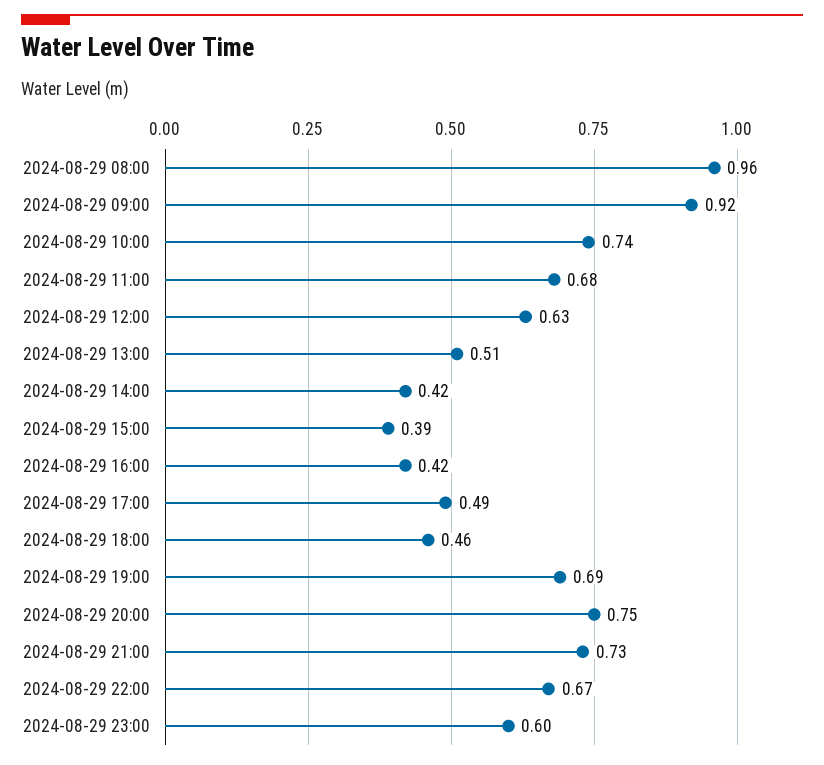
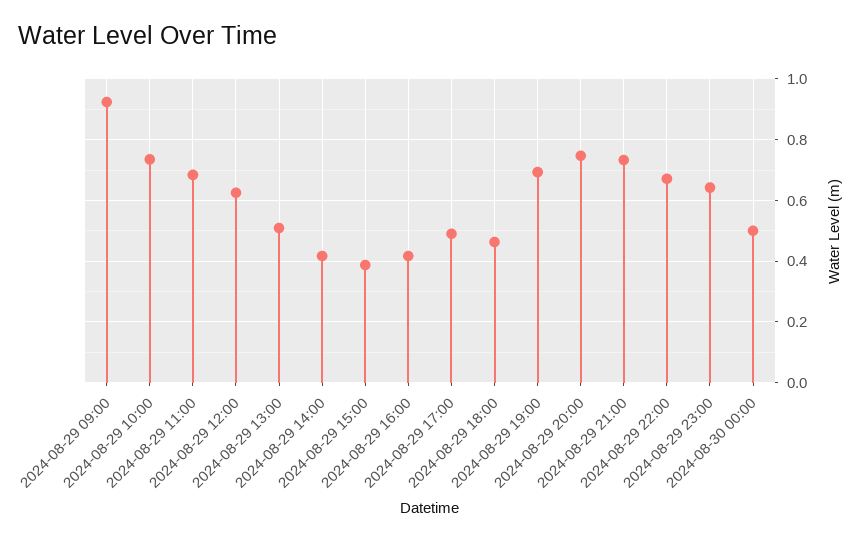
2024-08-29 08:00: 0.96 -> none
2024-08-29 23:00: 0.6 -> 0.64
2024-08-30 00:00: none -> 0.5

